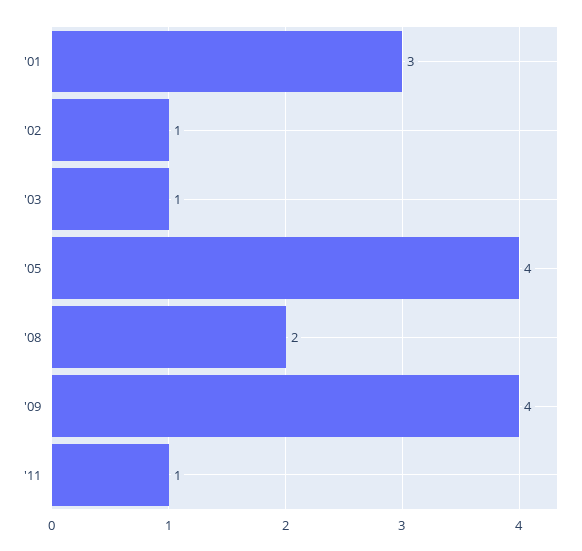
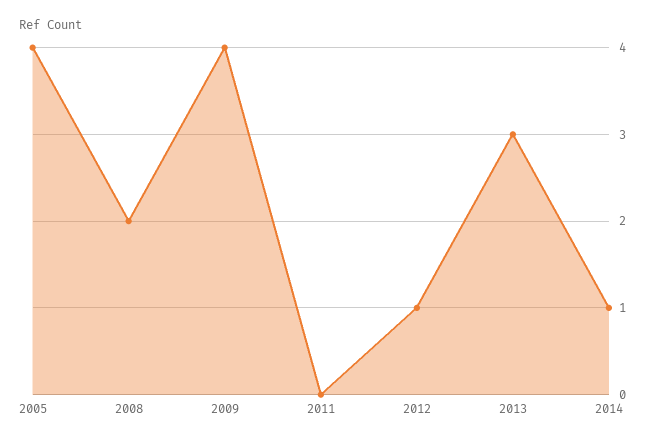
'01: 3 -> none
'02: 1 -> none
'03: 1 -> none
'11: 1 -> 0
2012: none -> 1
2013: none -> 3
2014: none -> 1

